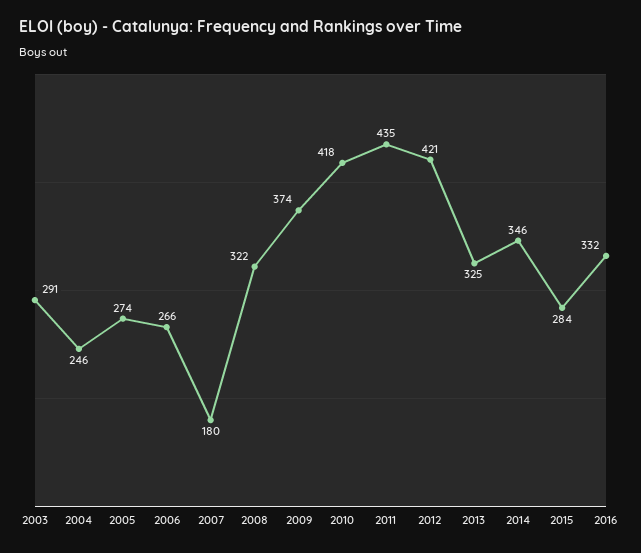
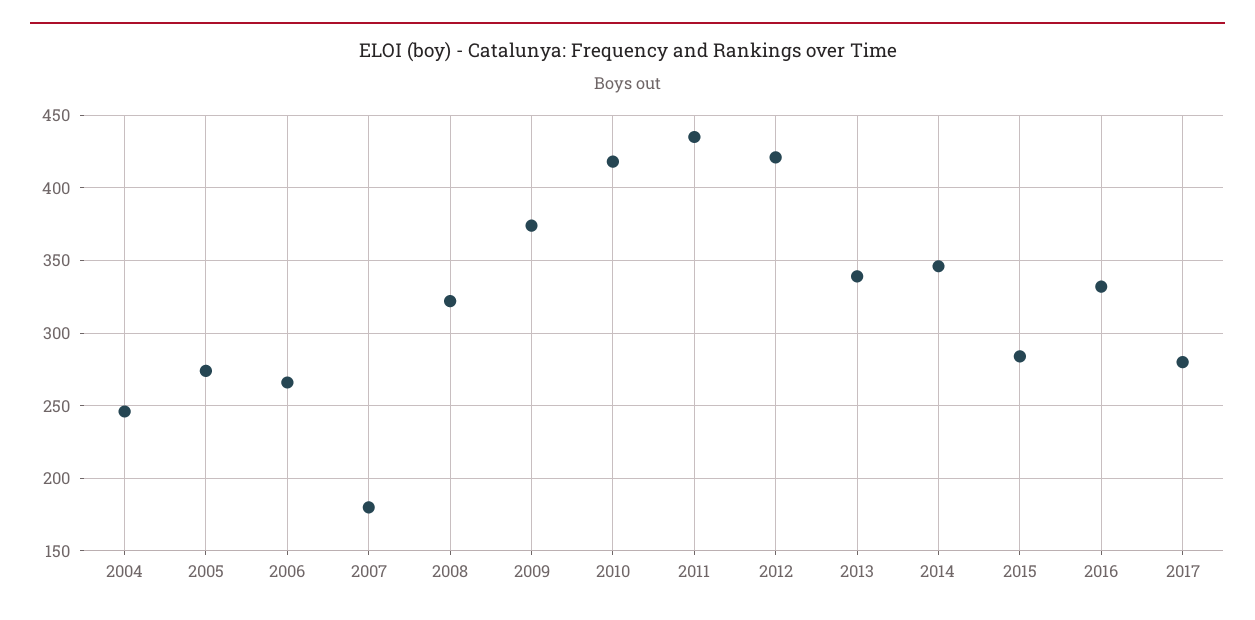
2003: 291 -> none
2013: 325 -> 340
2017: none -> 280

